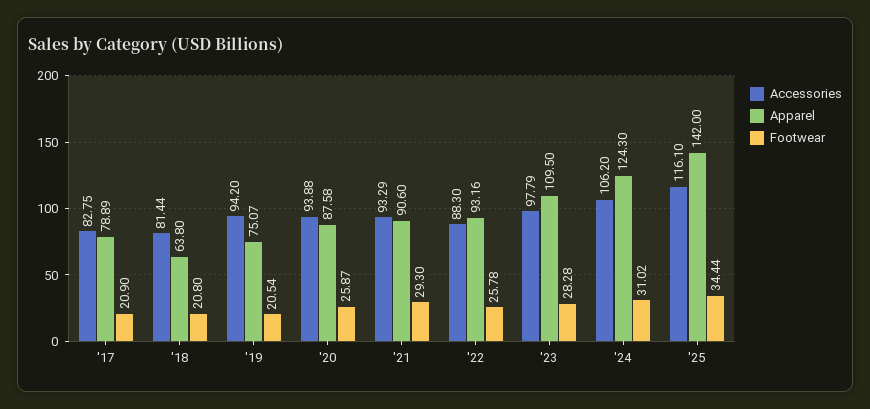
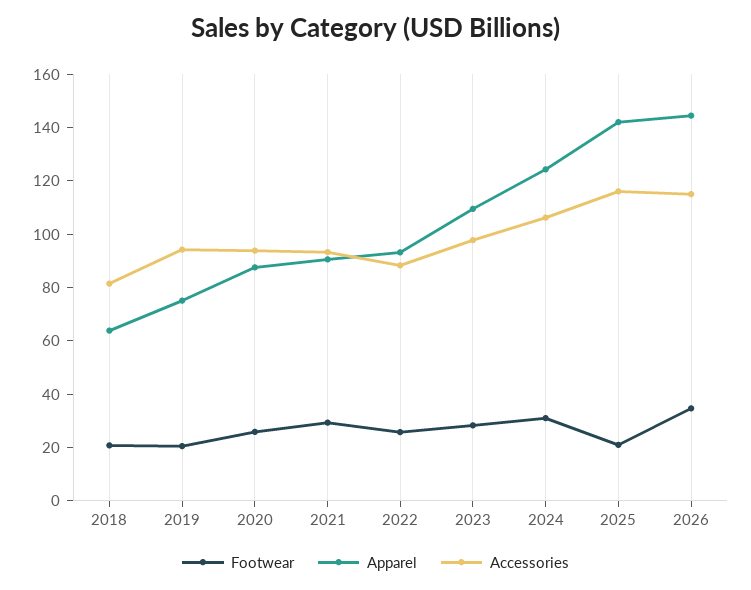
Accessories, '17: 82.75 -> none
Apparel, '17: 78.89 -> none
Footwear, '17: 20.9 -> none
Footwear, '25: 34.44 -> 20
Footwear, 2026: none -> 35
Apparel, 2026: none -> 145
Accessories, 2026: none -> 115

